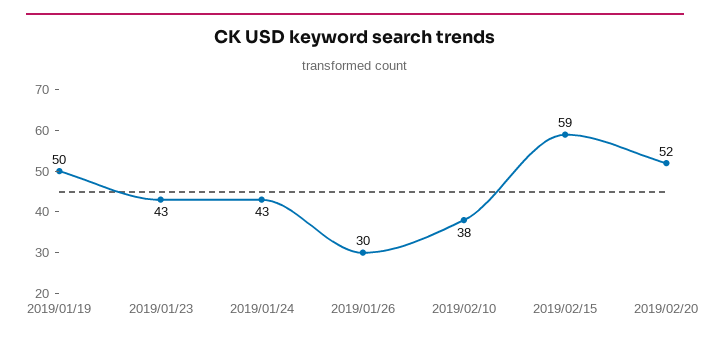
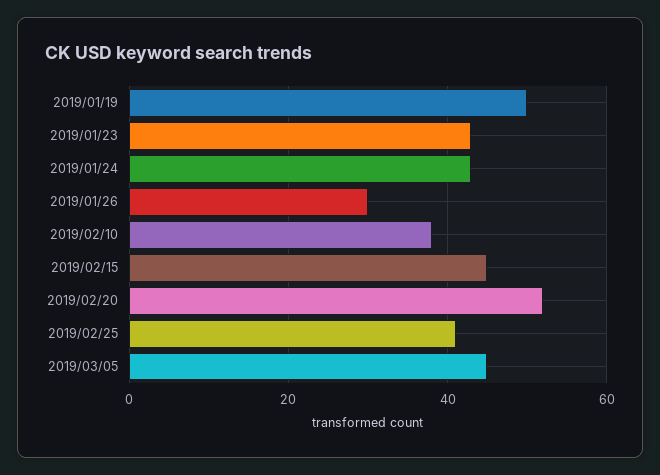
2019/02/15: 59 -> 45
2019/02/25: none -> 40
2019/03/05: none -> 45

